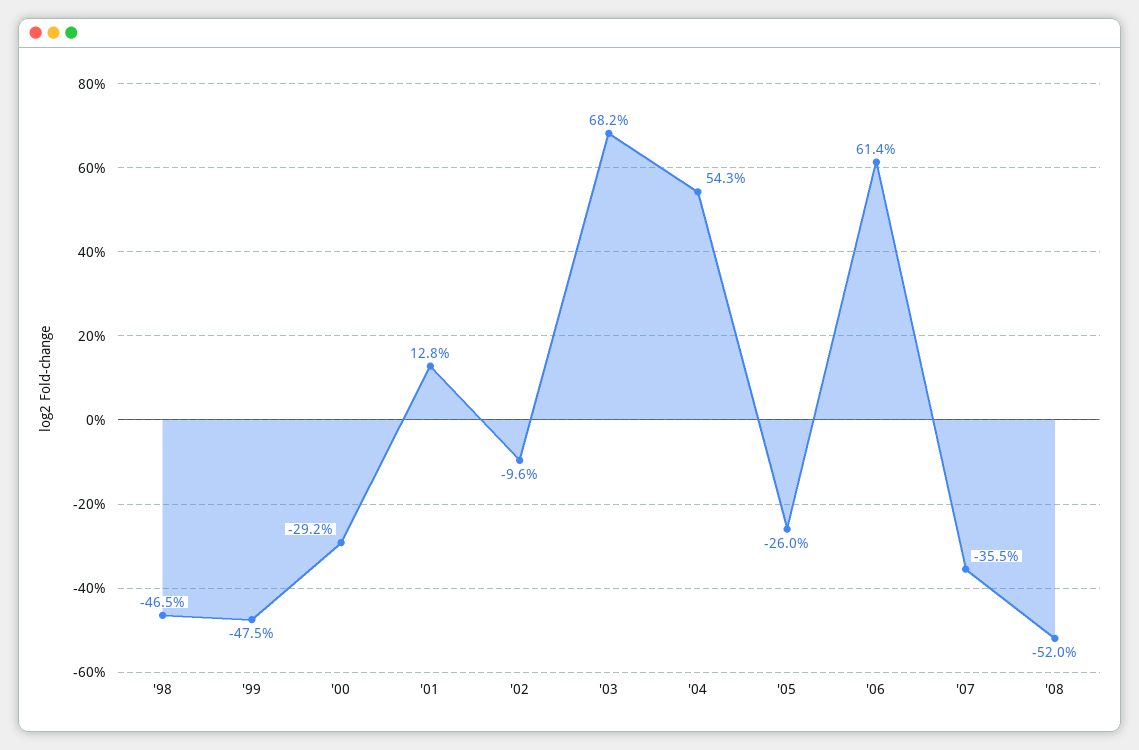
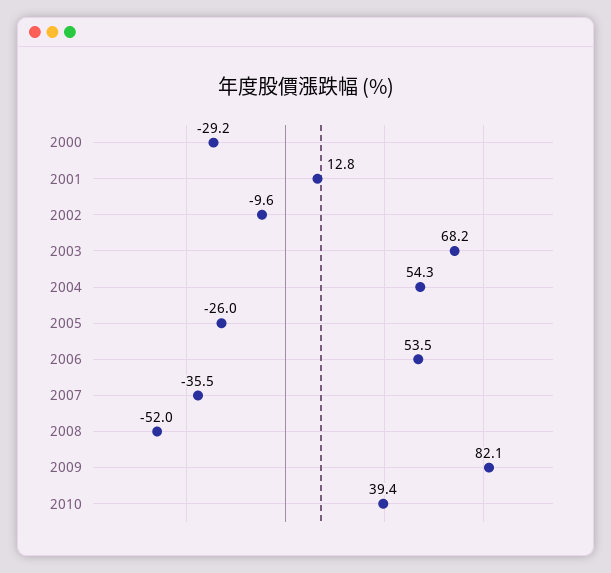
'98: -46.5 -> none
'99: -47.5 -> none
'06: 61.4 -> 53.5
2009: none -> 82.1
2010: none -> 39.4

